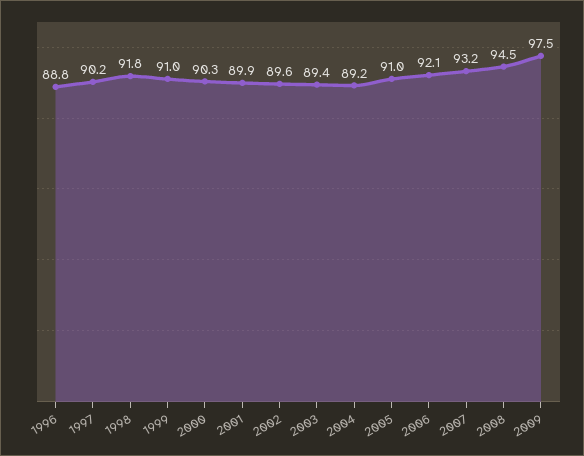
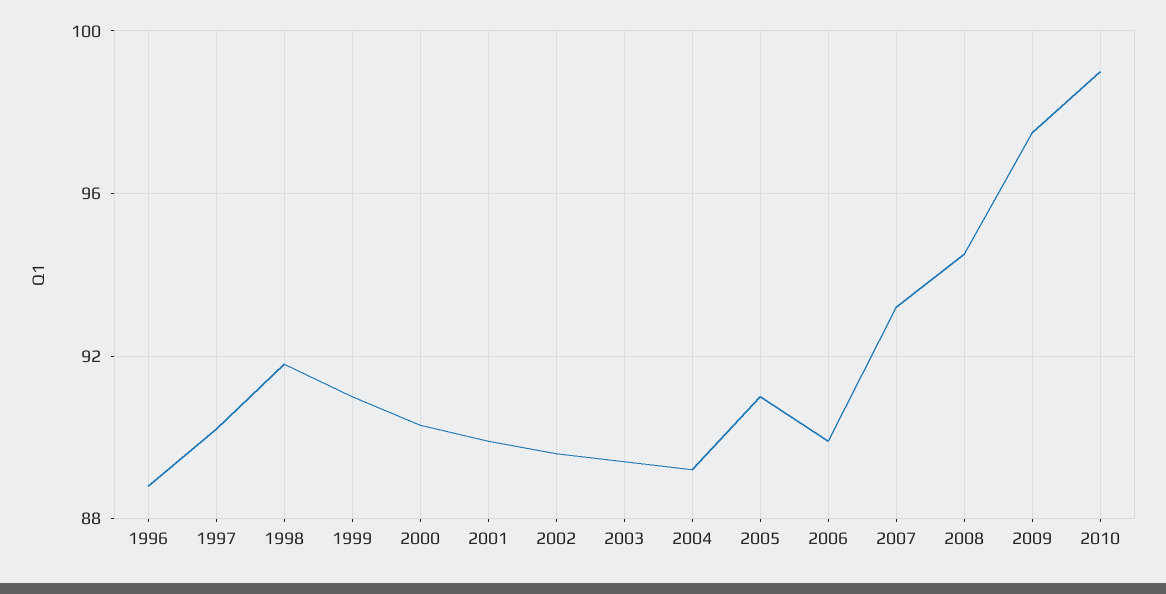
2006: 92.1 -> 90
2010: none -> 99

